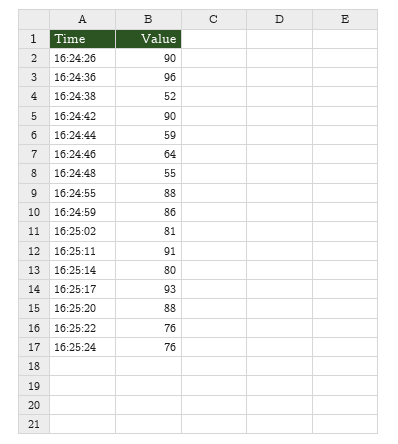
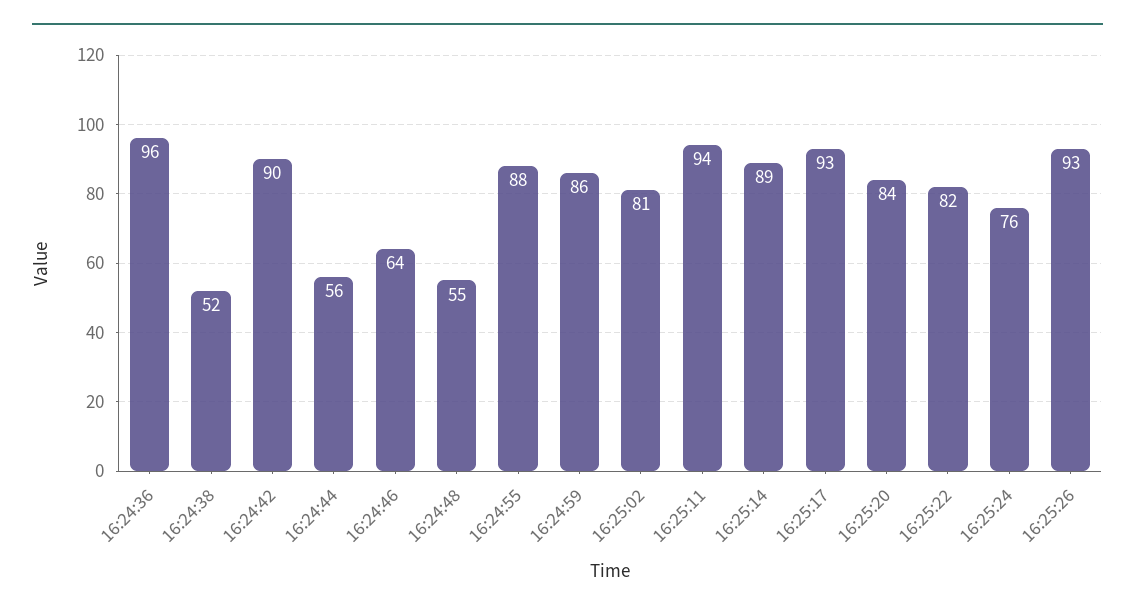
16:24:26: 90 -> none
16:24:44: 59 -> 56
16:25:11: 91 -> 94
16:25:14: 80 -> 89
16:25:20: 88 -> 84
16:25:22: 76 -> 82
16:25:26: none -> 93

